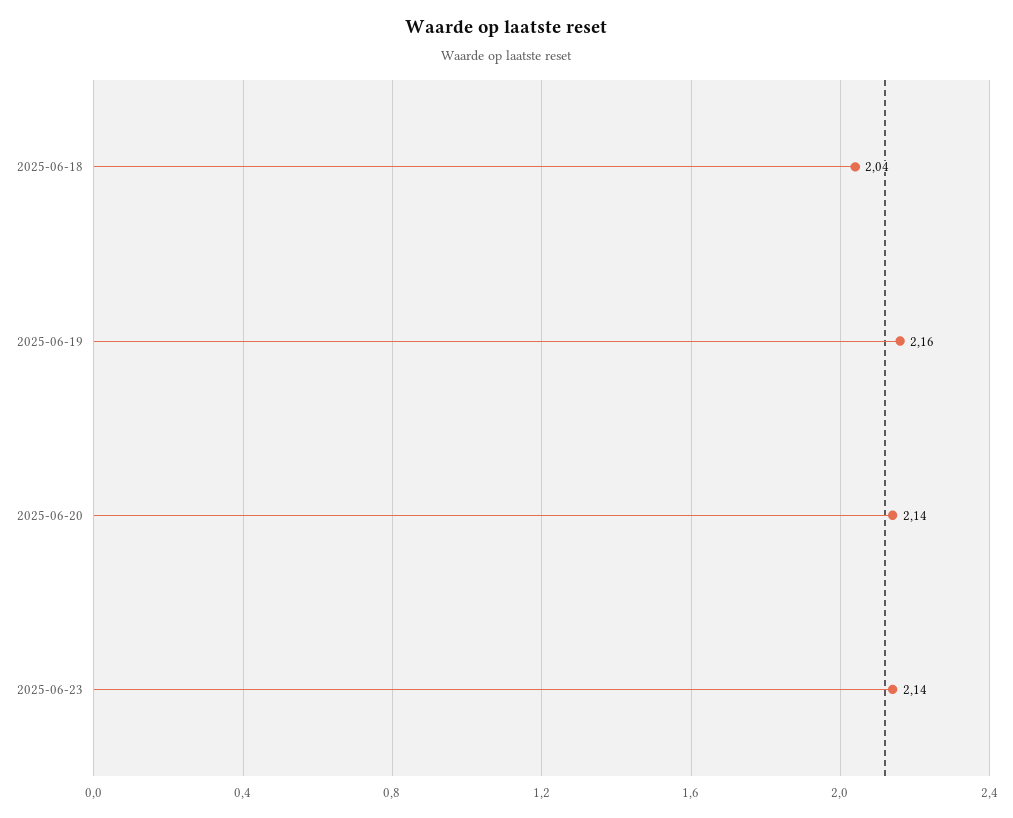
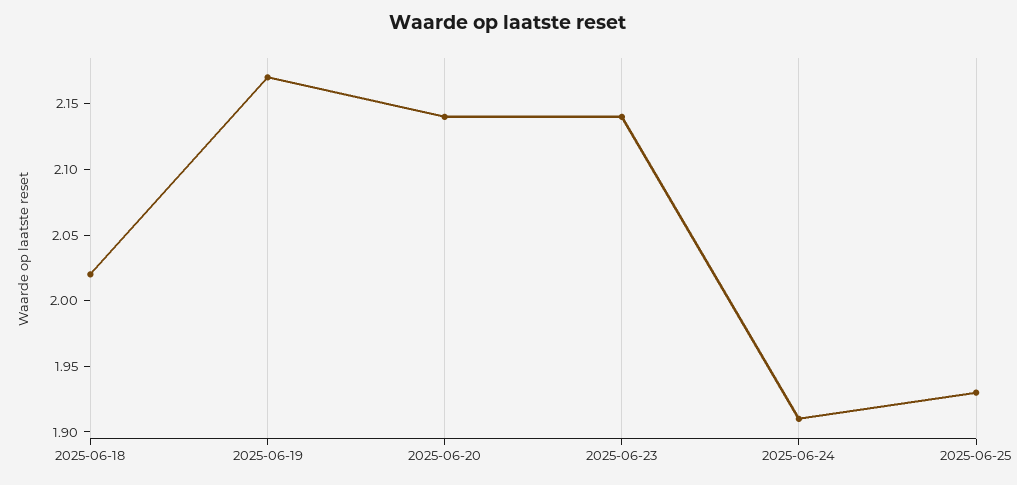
2025-06-18: 2.04 -> 2.02
2025-06-19: 2.16 -> 2.17
2025-06-24: none -> 1.91
2025-06-25: none -> 1.93

